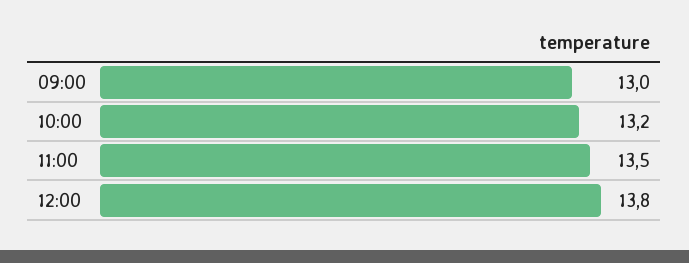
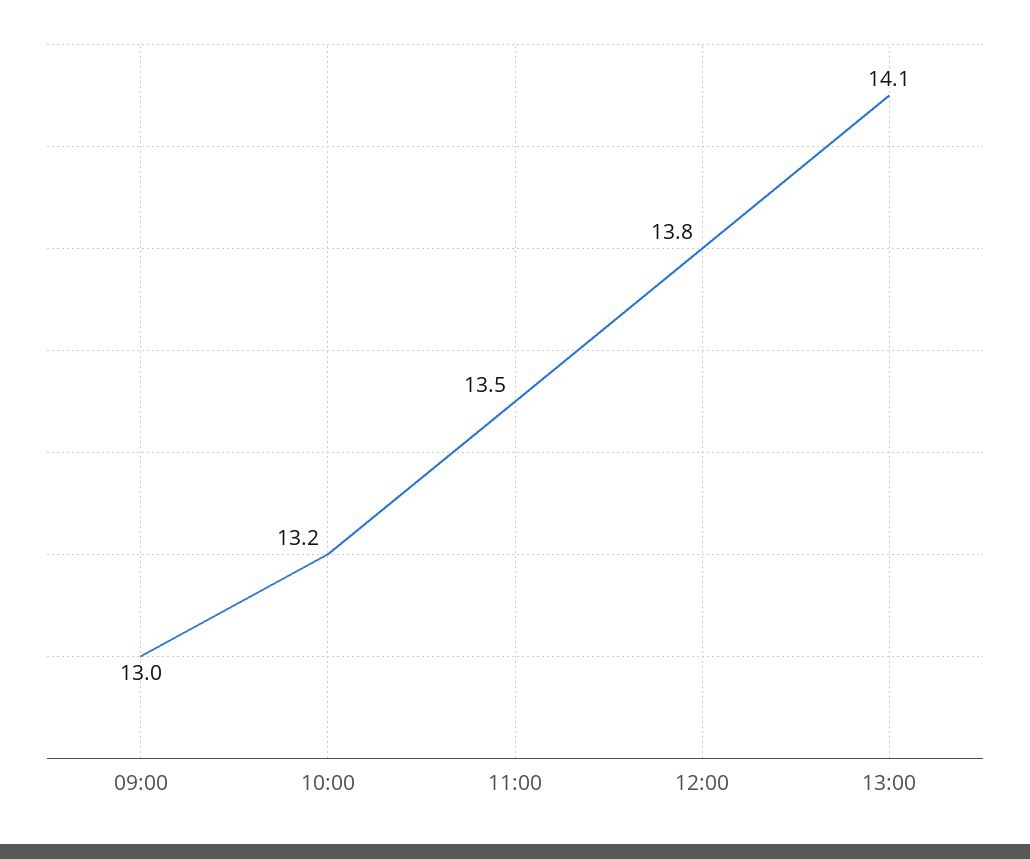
13:00: none -> 14.1

